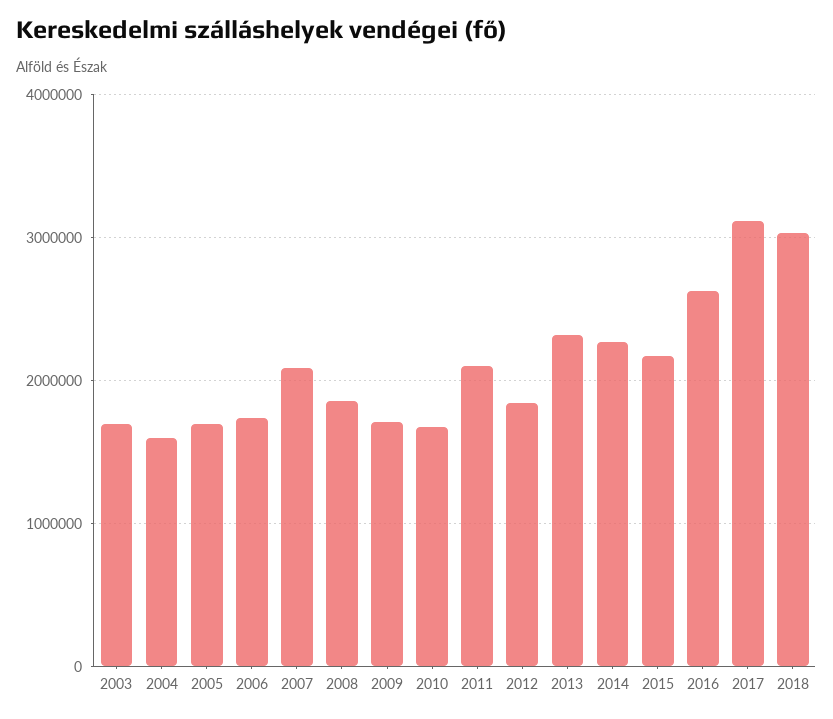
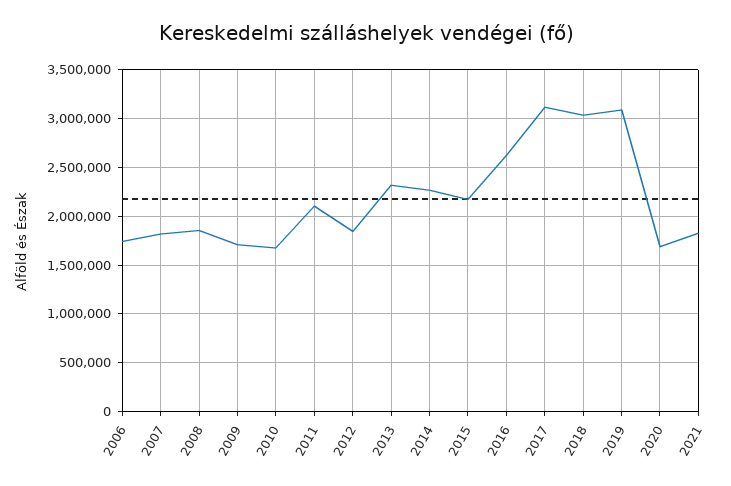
2003: 1700000 -> none
2004: 1600000 -> none
2005: 1700000 -> none
2007: 2100000 -> 1800000
2019: none -> 3100000
2020: none -> 1700000
2021: none -> 1800000

